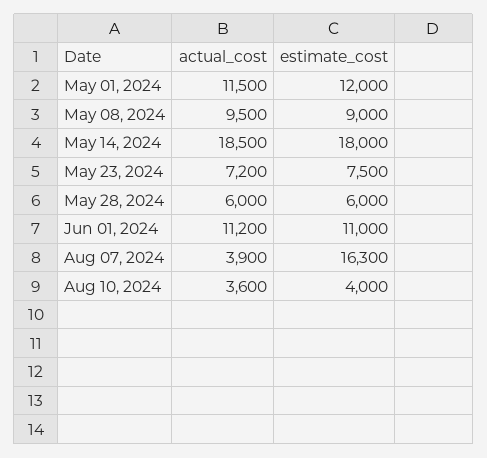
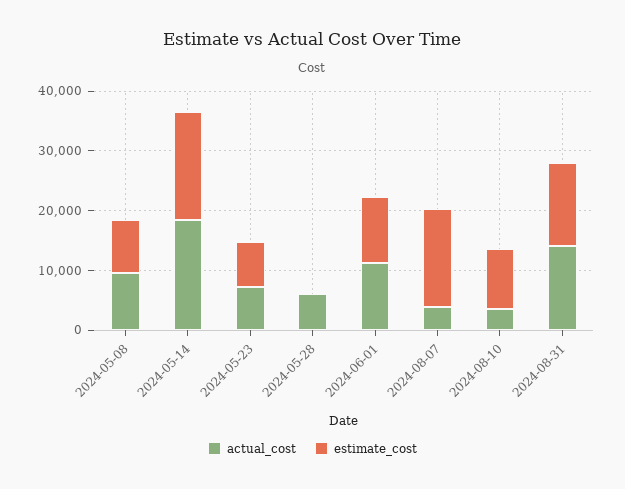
actual_cost, May 01, 2024: 11500 -> none
estimate_cost, May 01, 2024: 12000 -> none
estimate_cost, May 28, 2024: 6000 -> 0
estimate_cost, Aug 10, 2024: 4000 -> 10000
actual_cost, 2024-08-31: none -> 14000
estimate_cost, 2024-08-31: none -> 14000

